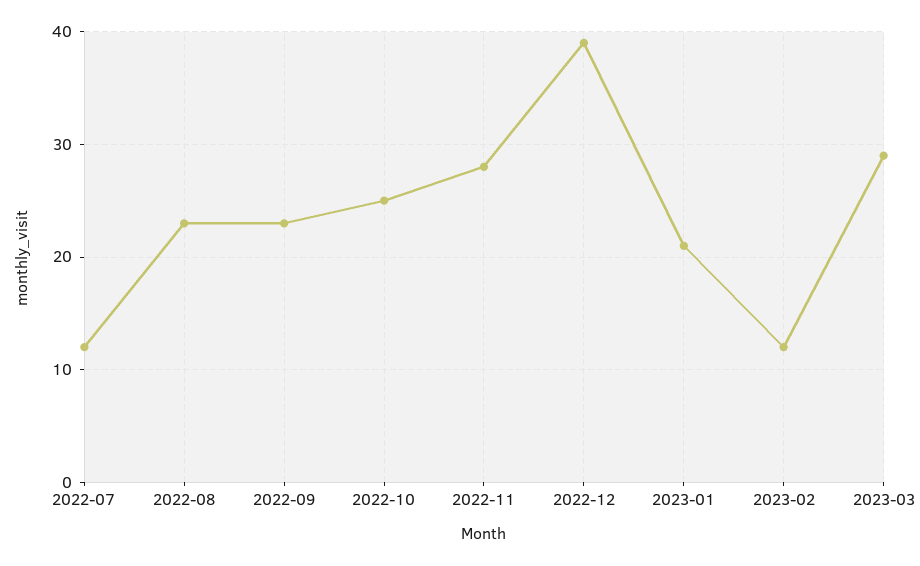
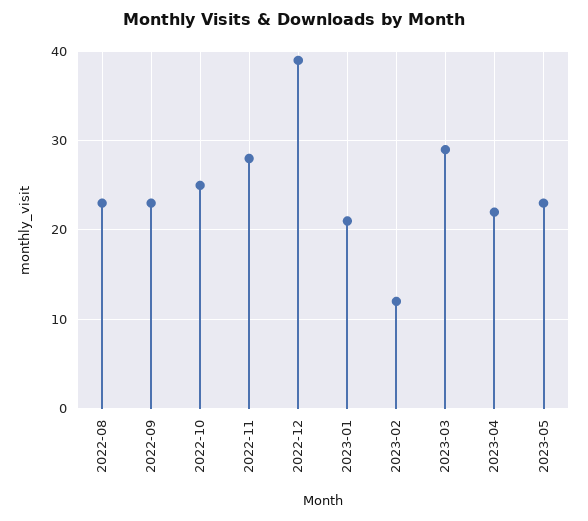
2022-07: 12 -> none
2023-04: none -> 22
2023-05: none -> 23

